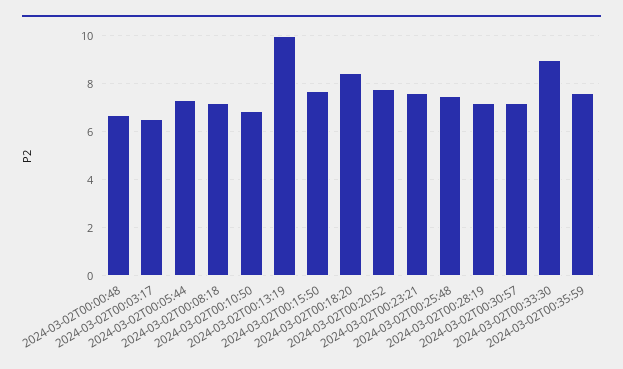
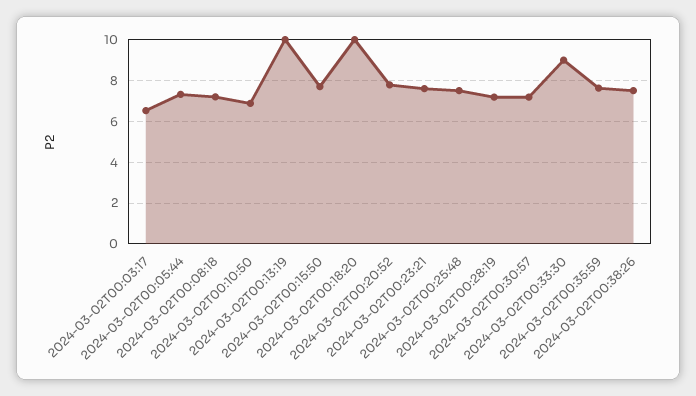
2024-03-02T00:00:48: 6.75 -> none
2024-03-02T00:18:20: 8.5 -> 10
2024-03-02T00:38:26: none -> 7.5

